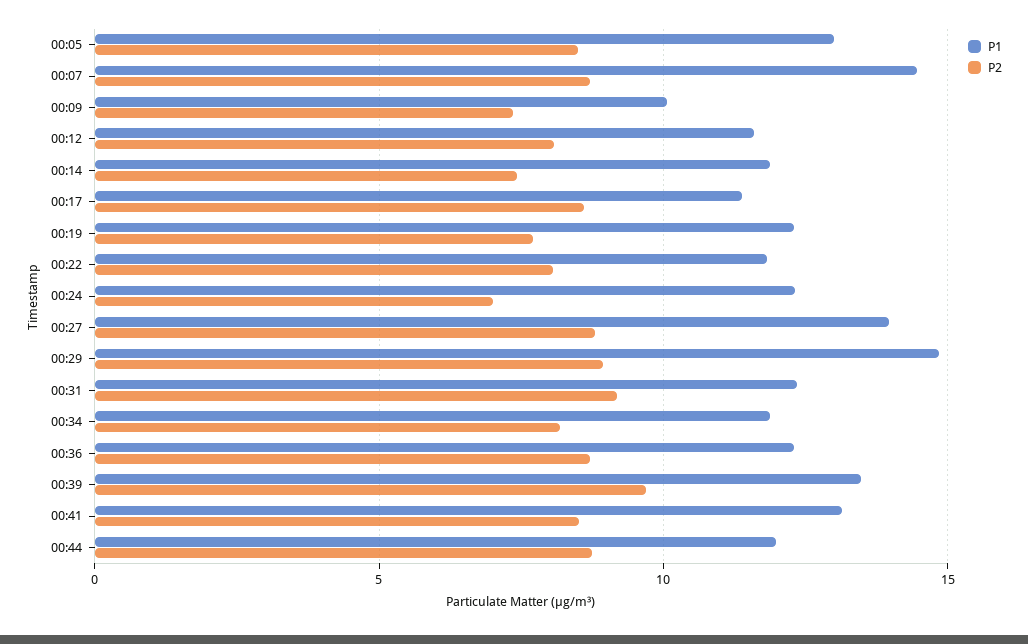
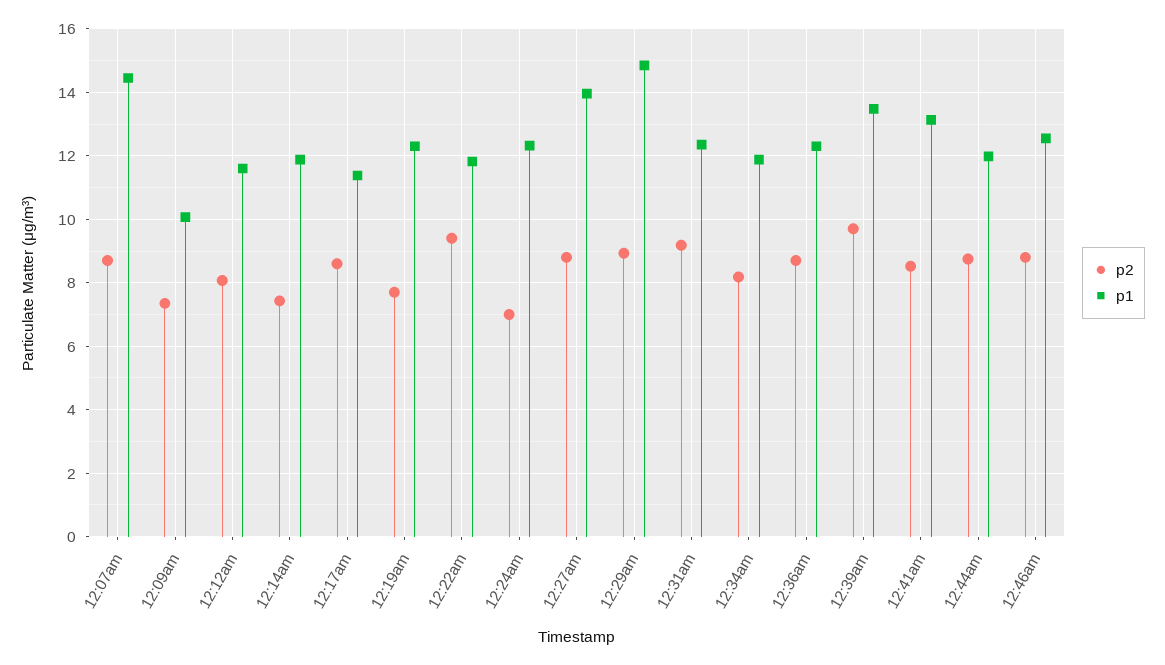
P1, 00:05: 13 -> none
P2, 00:05: 8.5 -> none
P2, 00:22: 8 -> 9.4
P2, 12:46am: none -> 8.8
P1, 12:46am: none -> 12.6

